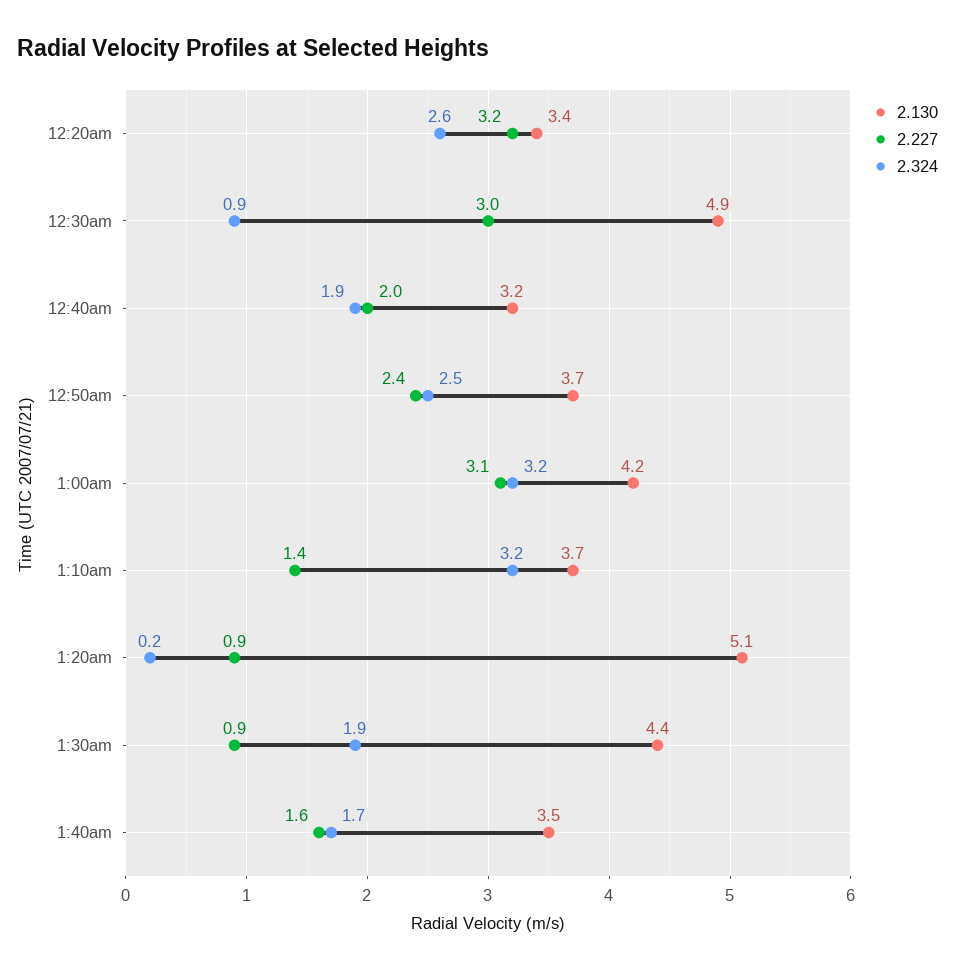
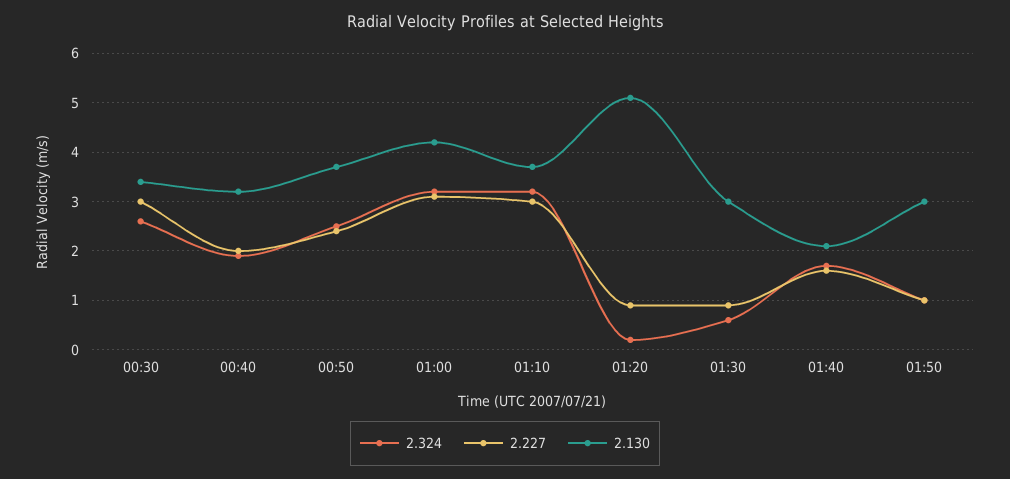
2.130, 12:20am: 3.4 -> none
2.227, 12:20am: 3.2 -> none
2.324, 12:20am: 2.6 -> none
2.130, 12:30am: 4.9 -> 3.5
2.324, 12:30am: 0.9 -> 2.5
2.227, 1:10am: 1.4 -> 3
2.130, 1:30am: 4.4 -> 3
2.324, 1:30am: 1.9 -> 0.5
2.130, 1:40am: 3.5 -> 2
2.324, 01:50: none -> 1
2.227, 01:50: none -> 1
2.130, 01:50: none -> 3

